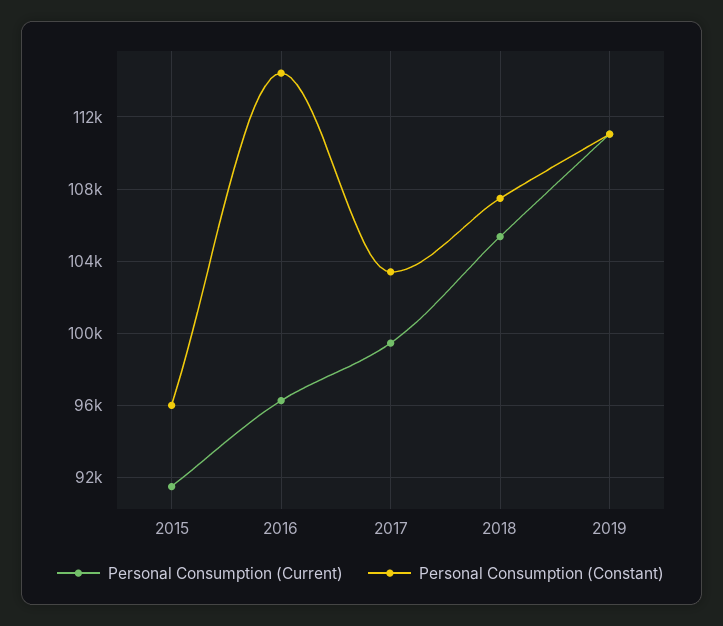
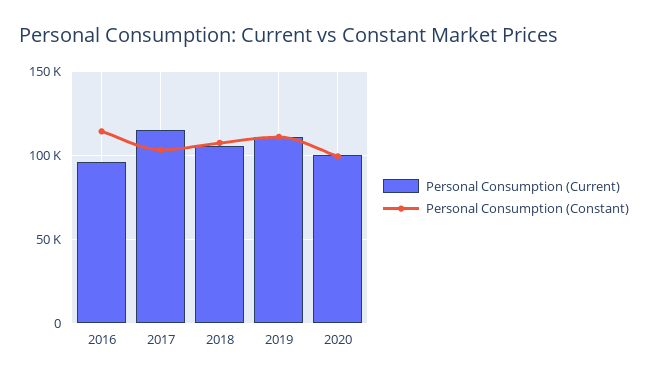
Personal Consumption (Current), 2015: 91500 -> none
Personal Consumption (Constant), 2015: 96000 -> none
Personal Consumption (Current), 2017: 99500 -> 115000
Personal Consumption (Current), 2020: none -> 100000
Personal Consumption (Constant), 2020: none -> 100000

